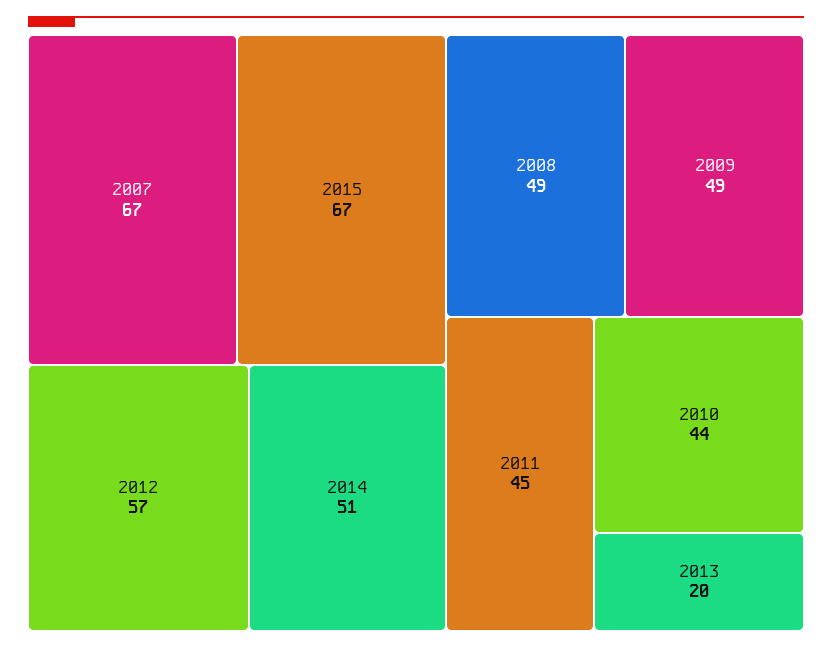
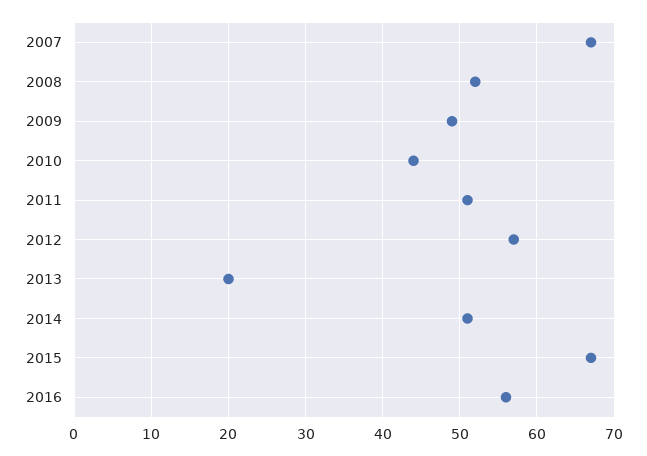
2008: 49 -> 52
2011: 45 -> 51
2016: none -> 56

